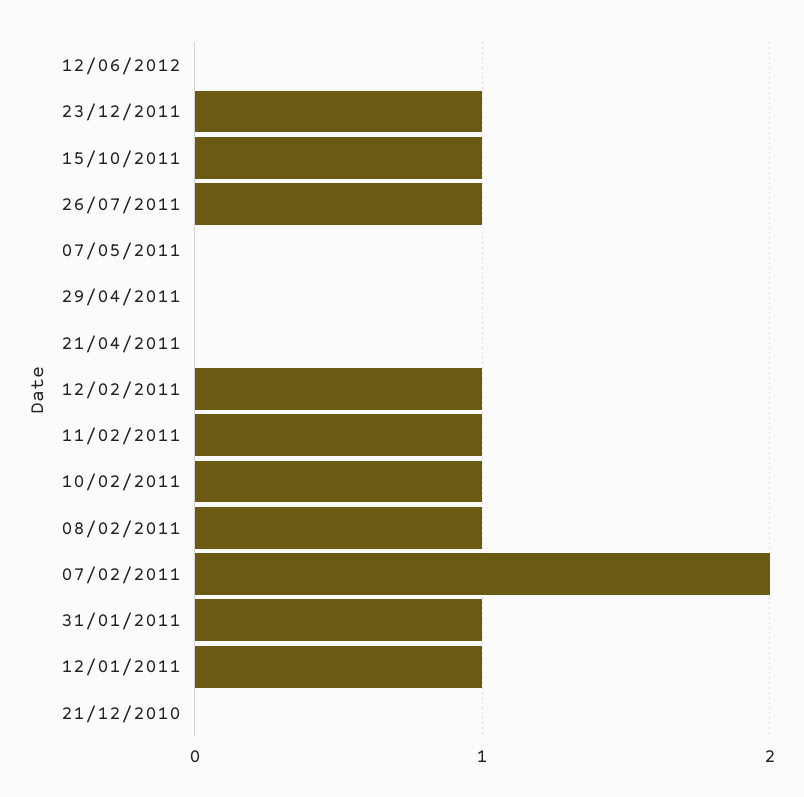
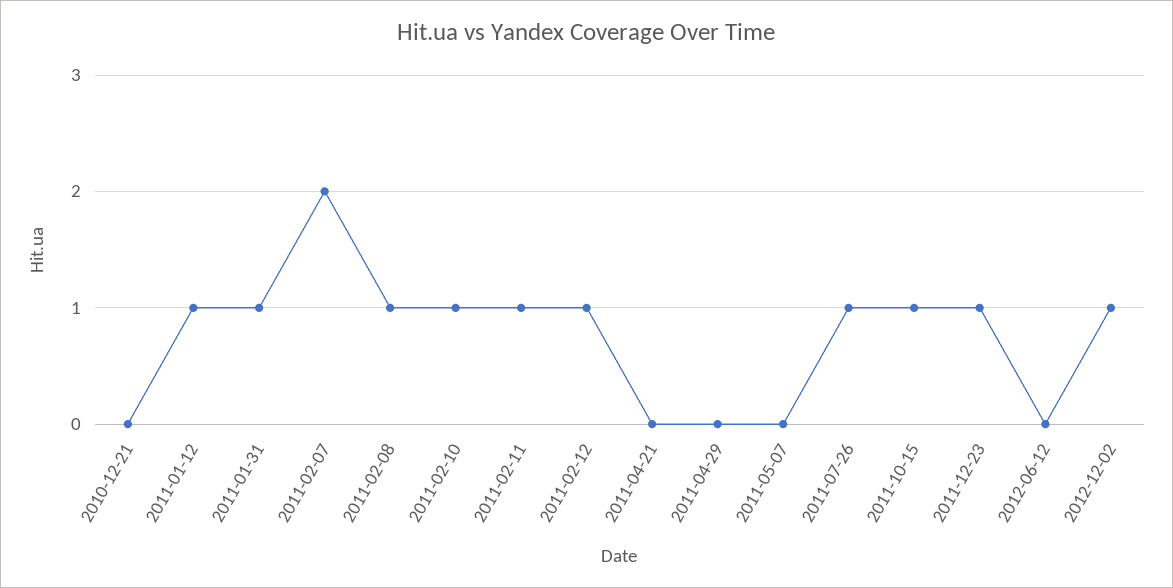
2012-12-02: none -> 1

